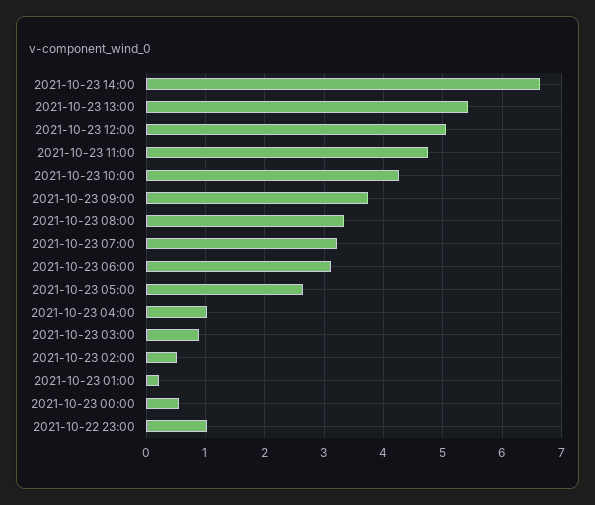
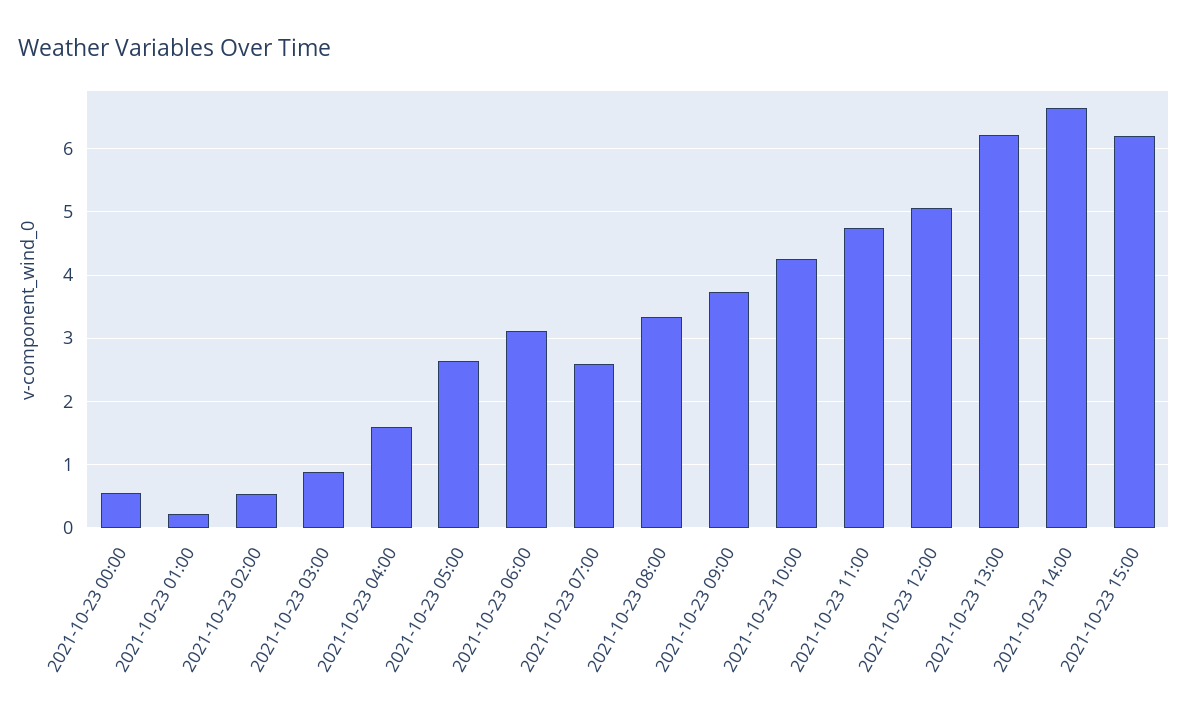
2021-10-23 13:00: 5.4 -> 6.2
2021-10-23 07:00: 3.2 -> 2.6
2021-10-23 04:00: 1 -> 1.6
2021-10-22 23:00: 1 -> none
2021-10-23 15:00: none -> 6.2

